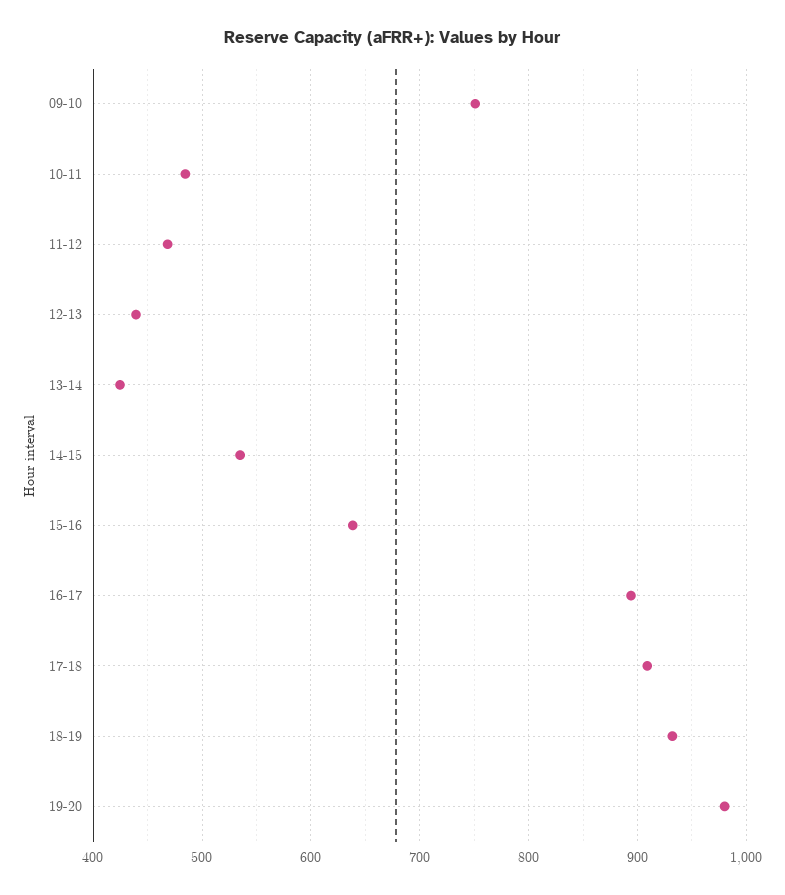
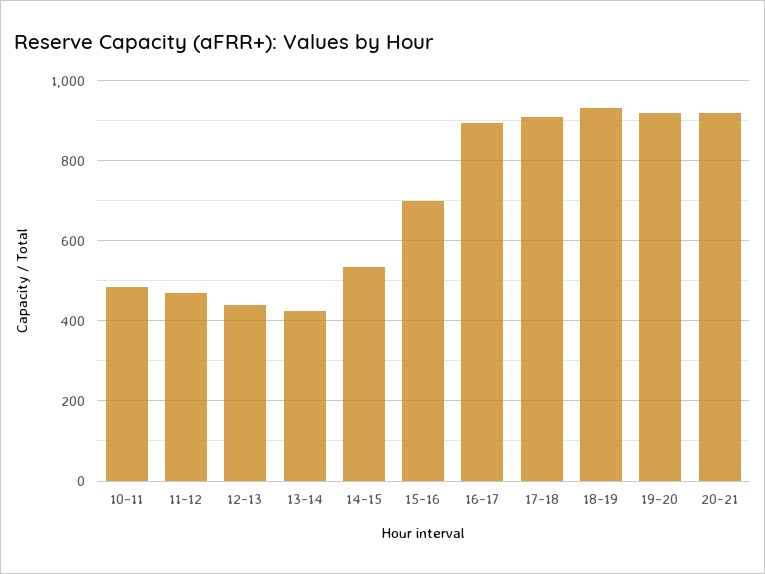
09-10: 750 -> none
15-16: 640 -> 700
19-20: 980 -> 920
20-21: none -> 920

